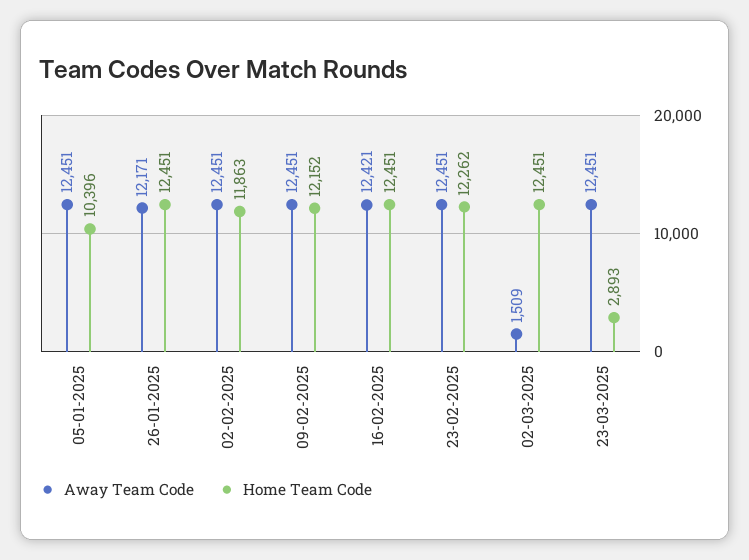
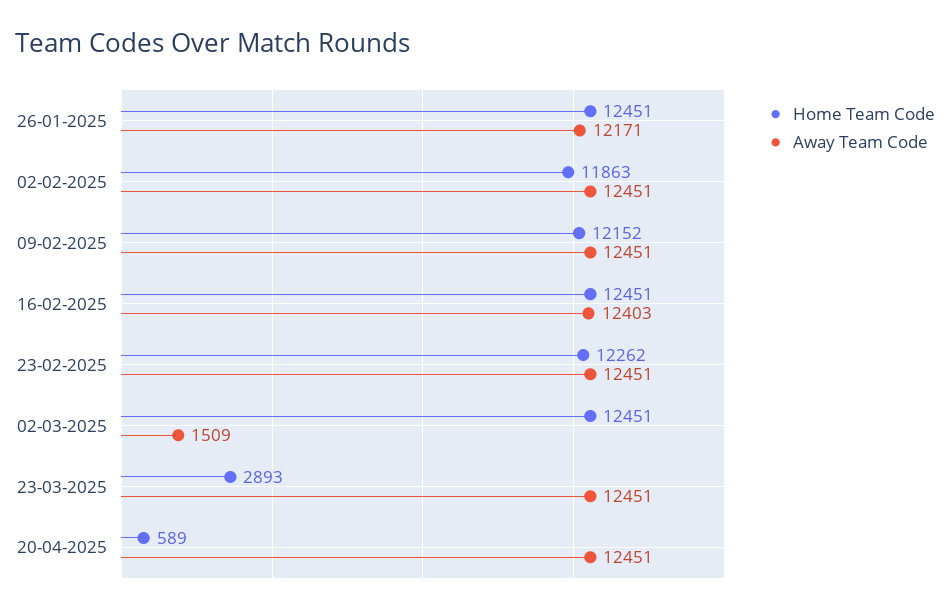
Away Team Code, 05-01-2025: 12451 -> none
Home Team Code, 05-01-2025: 10396 -> none
Away Team Code, 16-02-2025: 12421 -> 12403
Home Team Code, 20-04-2025: none -> 589
Away Team Code, 20-04-2025: none -> 12451

